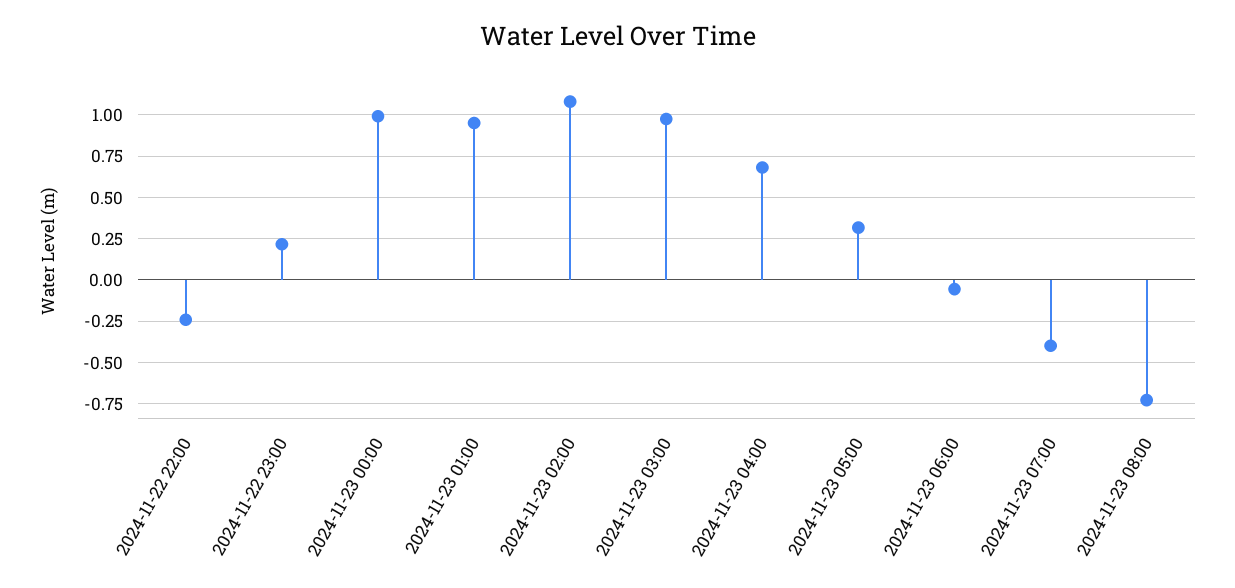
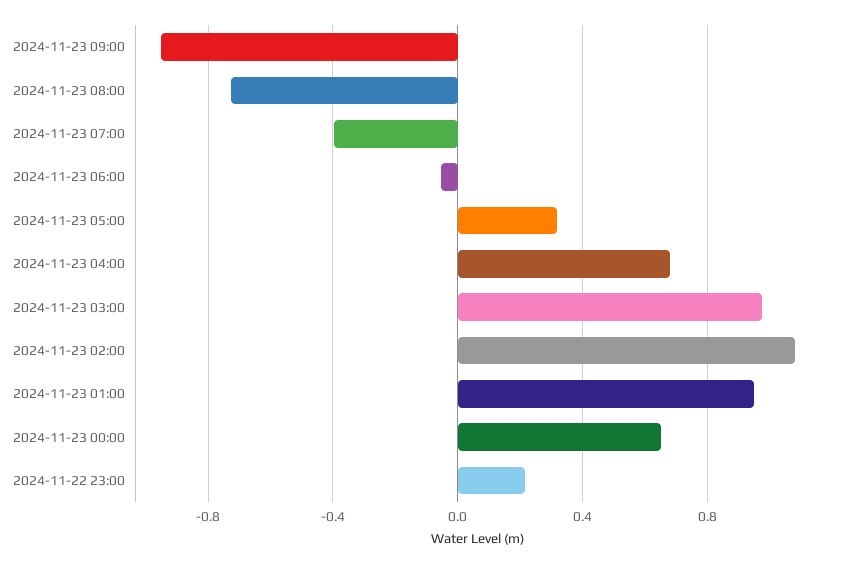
2024-11-22 22:00: -0.25 -> none
2024-11-23 00:00: 1 -> 0.65
2024-11-23 09:00: none -> -0.95

